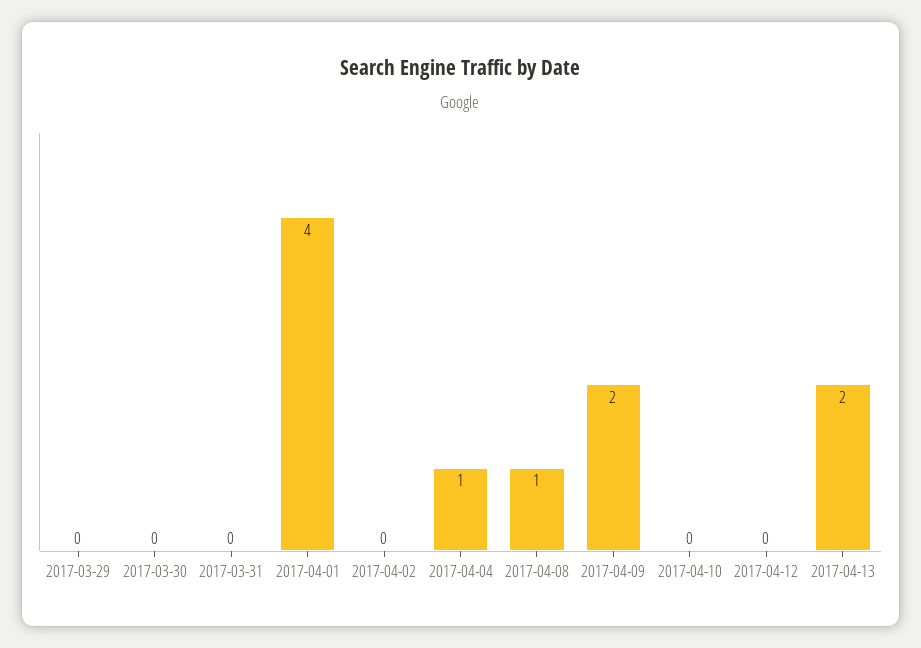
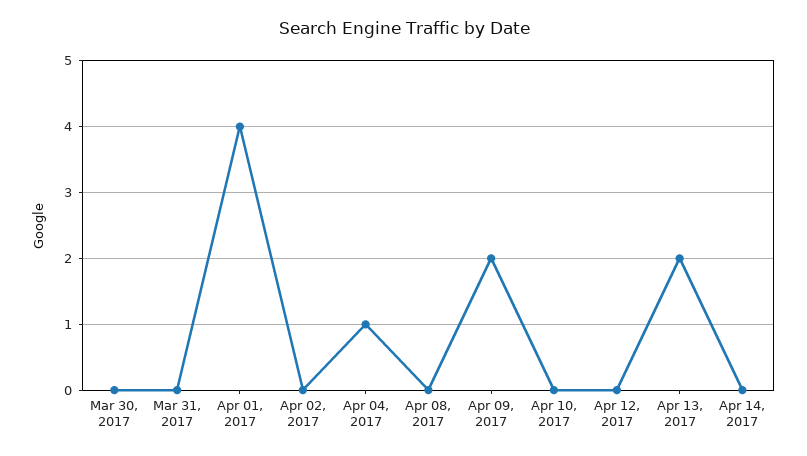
2017-03-29: 0 -> none
2017-04-08: 1 -> 0
Apr 14, 2017: none -> 0

